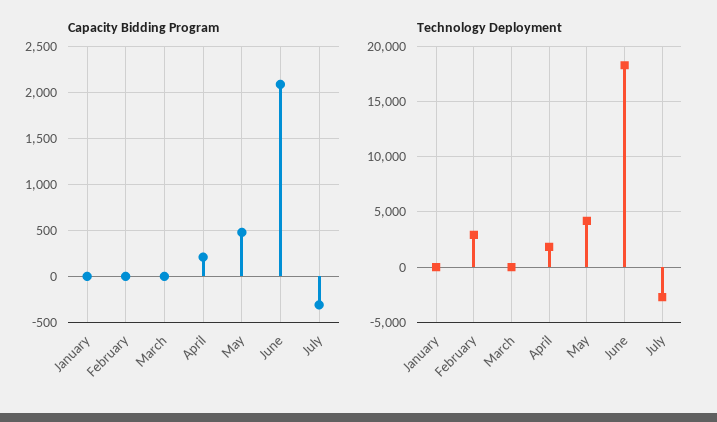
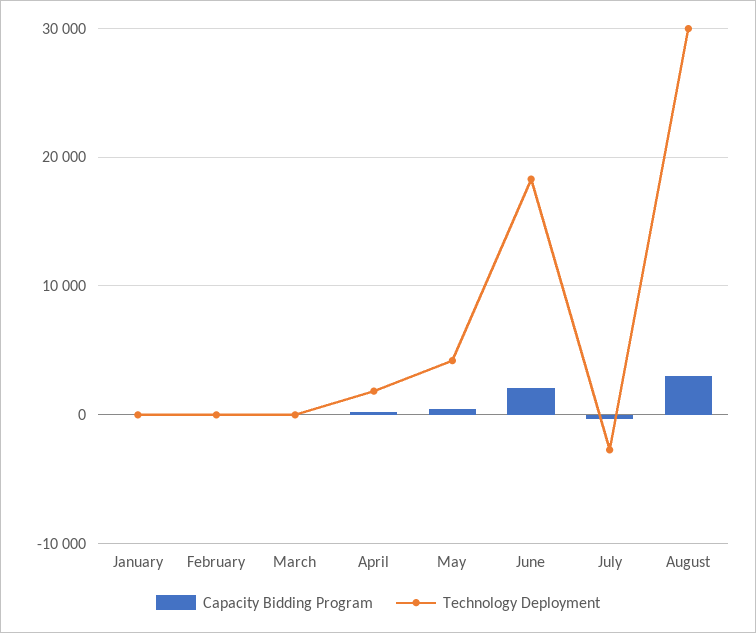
Technology Deployment, February: 3000 -> 0
Capacity Bidding Program, August: none -> 3000
Technology Deployment, August: none -> 30000

